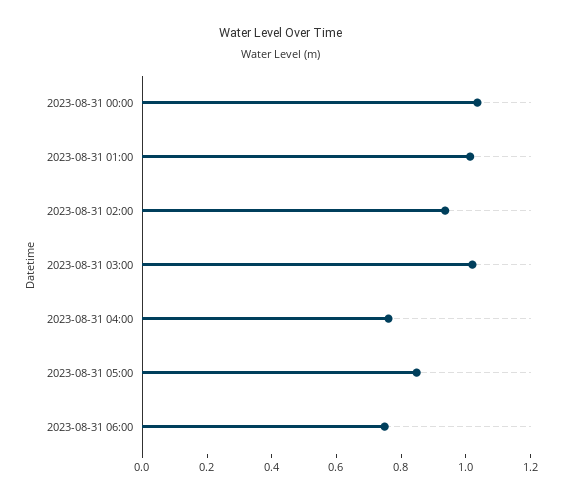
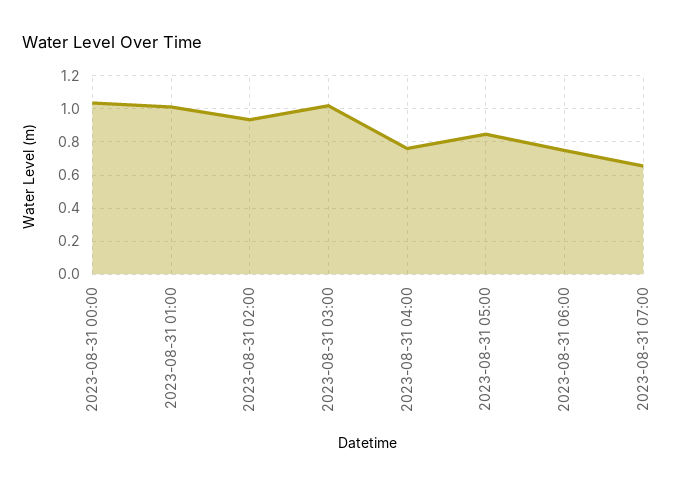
2023-08-31 07:00: none -> 0.65

